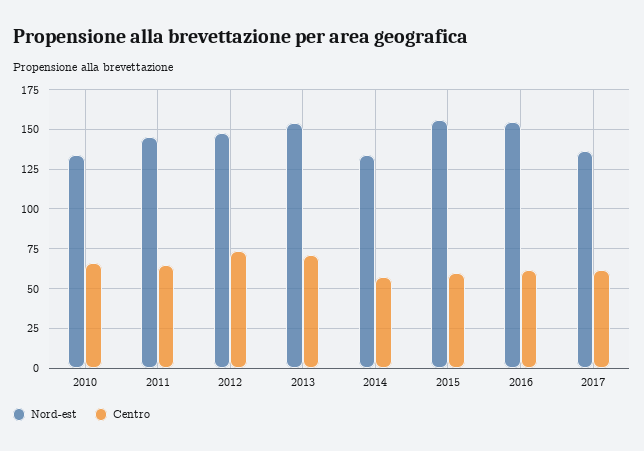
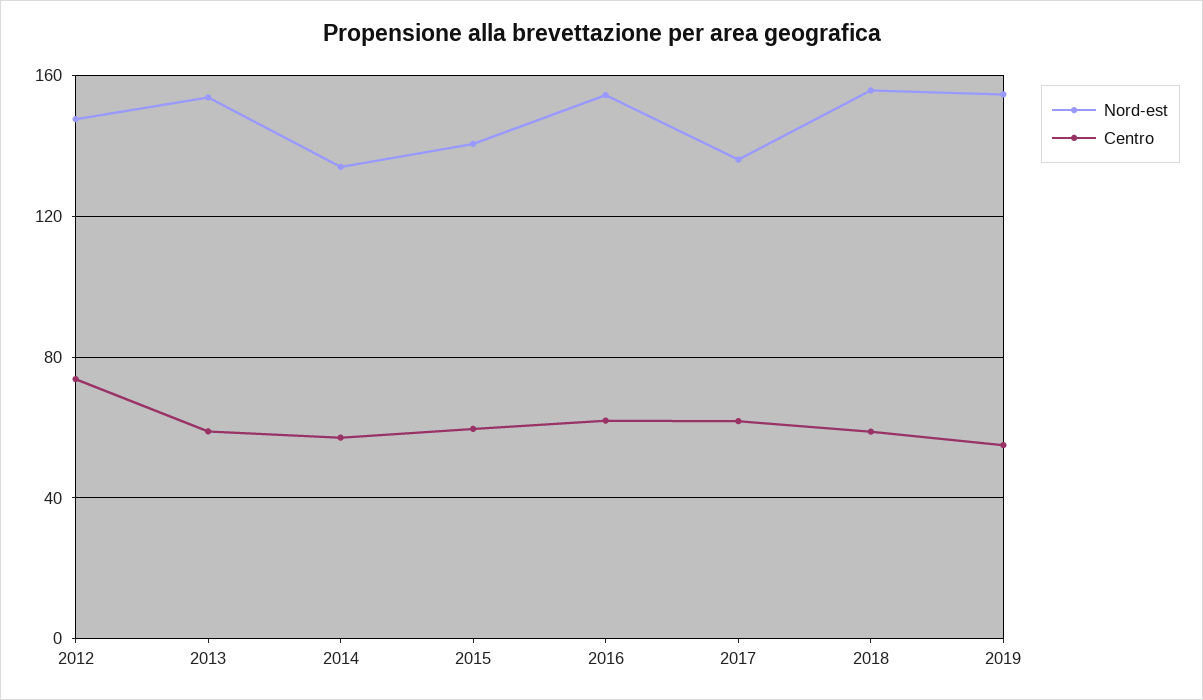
Nord-est, 2010: 135 -> none
Centro, 2010: 65 -> none
Nord-est, 2011: 145 -> none
Centro, 2011: 65 -> none
Centro, 2013: 70 -> 60
Nord-est, 2015: 155 -> 140
Nord-est, 2018: none -> 155
Centro, 2018: none -> 60
Nord-est, 2019: none -> 155
Centro, 2019: none -> 55

